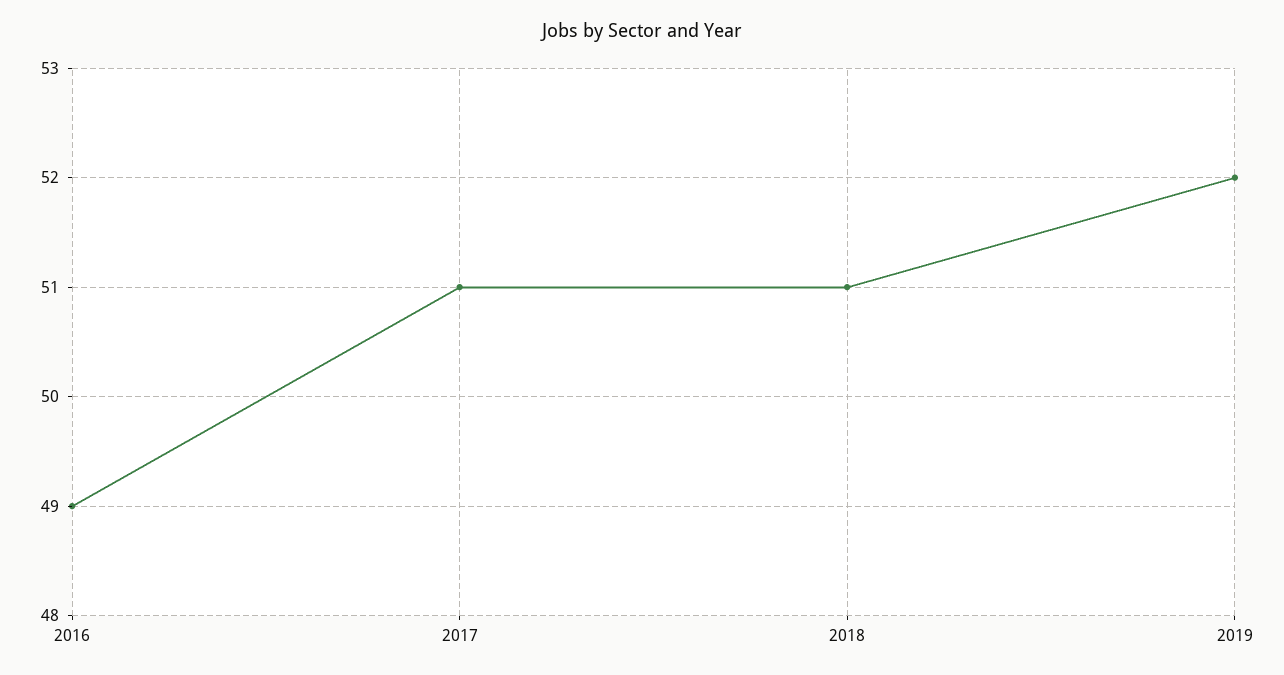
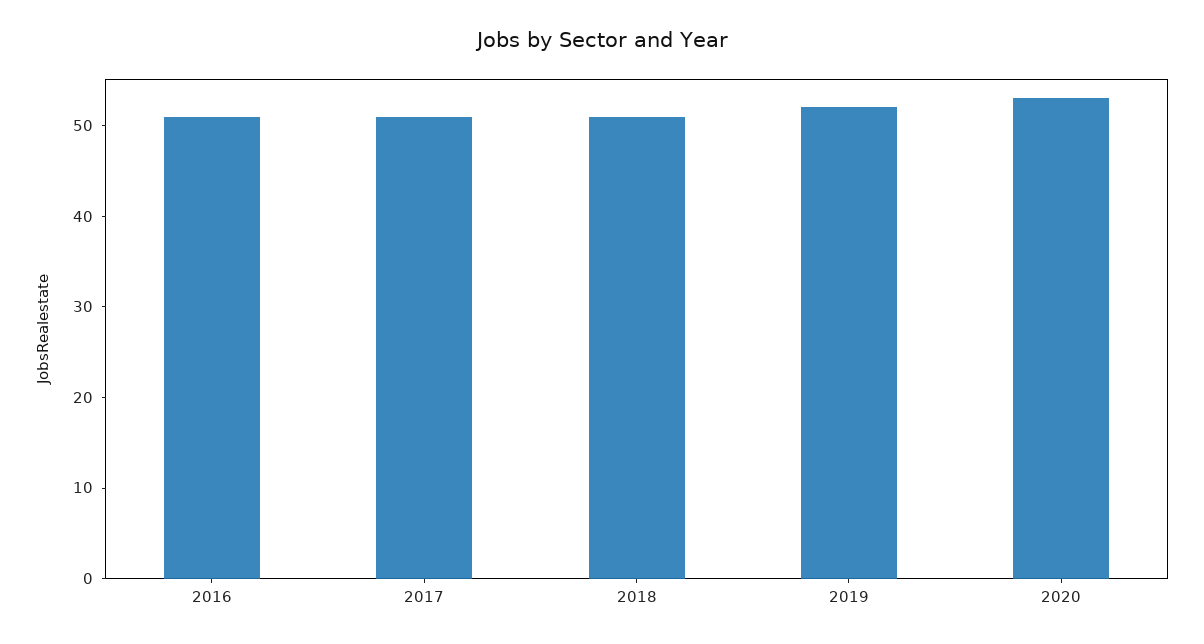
2016: 49 -> 51
2020: none -> 53

